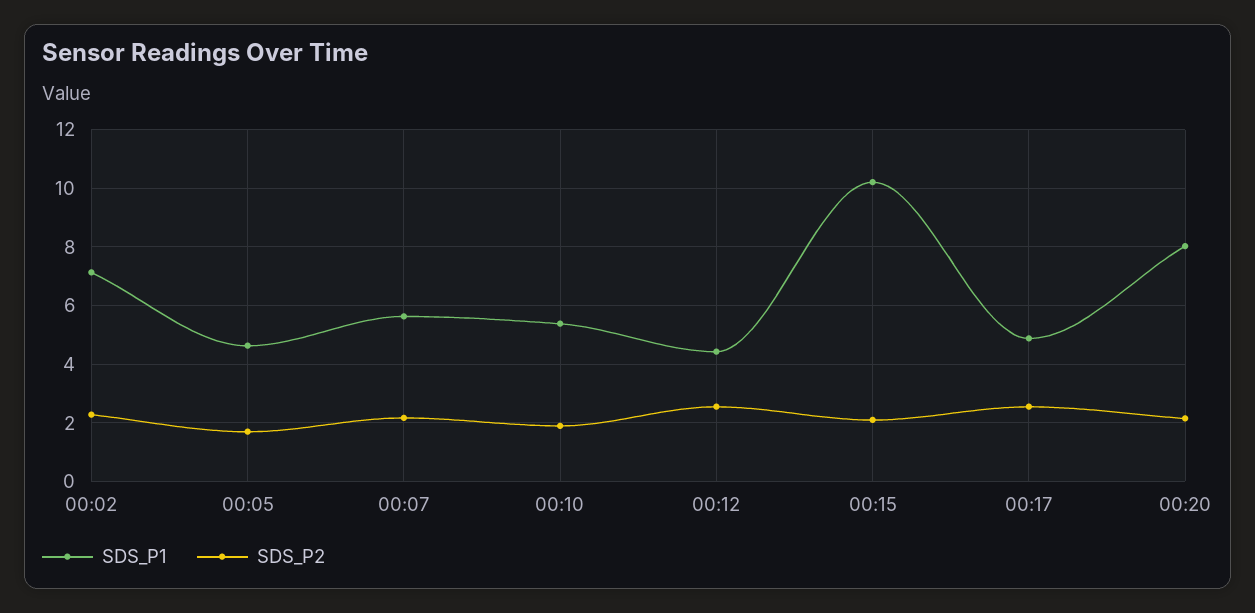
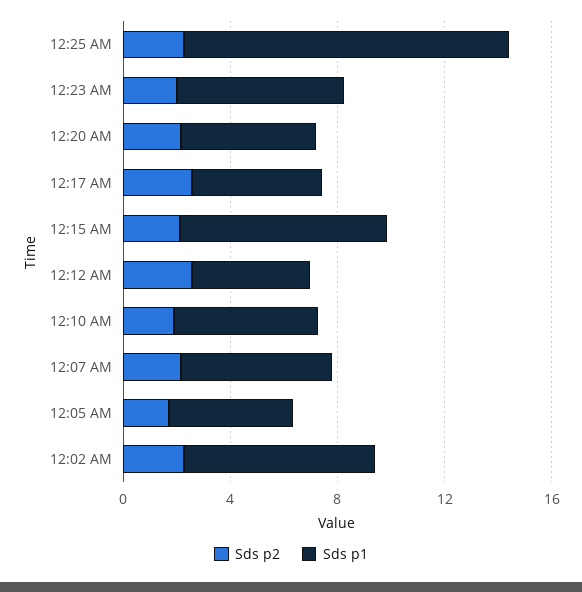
SDS_P1, 00:15: 10.25 -> 8
SDS_P1, 00:20: 8 -> 5
SDS_P2, 12:25 AM: none -> 2
SDS_P1, 12:25 AM: none -> 12
SDS_P2, 12:23 AM: none -> 2
SDS_P1, 12:23 AM: none -> 6

